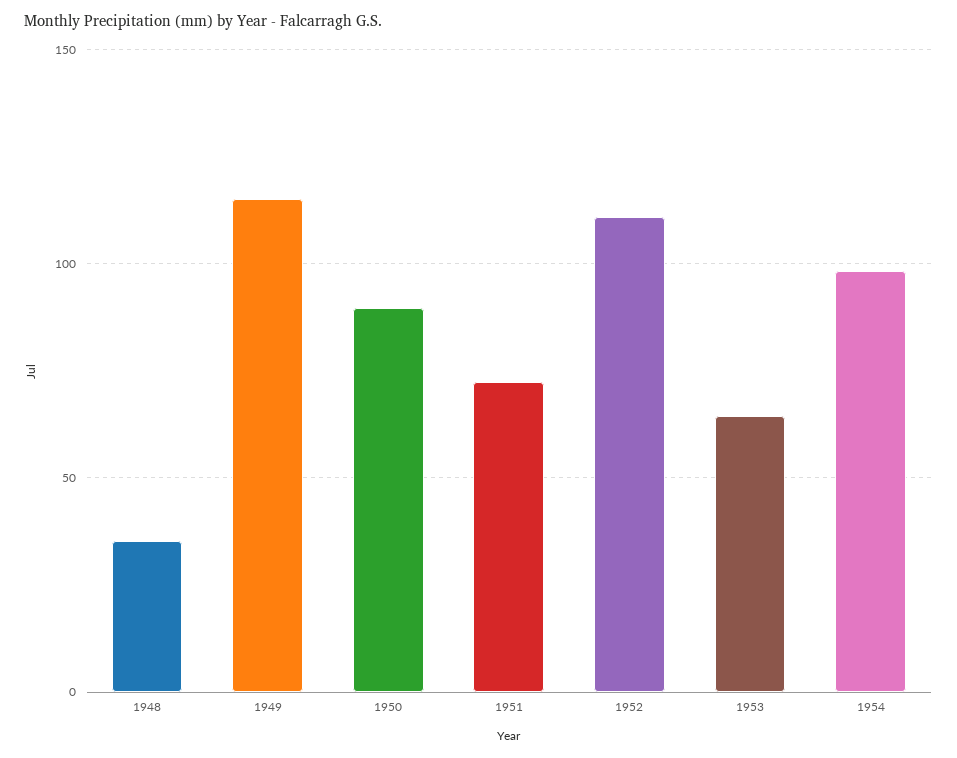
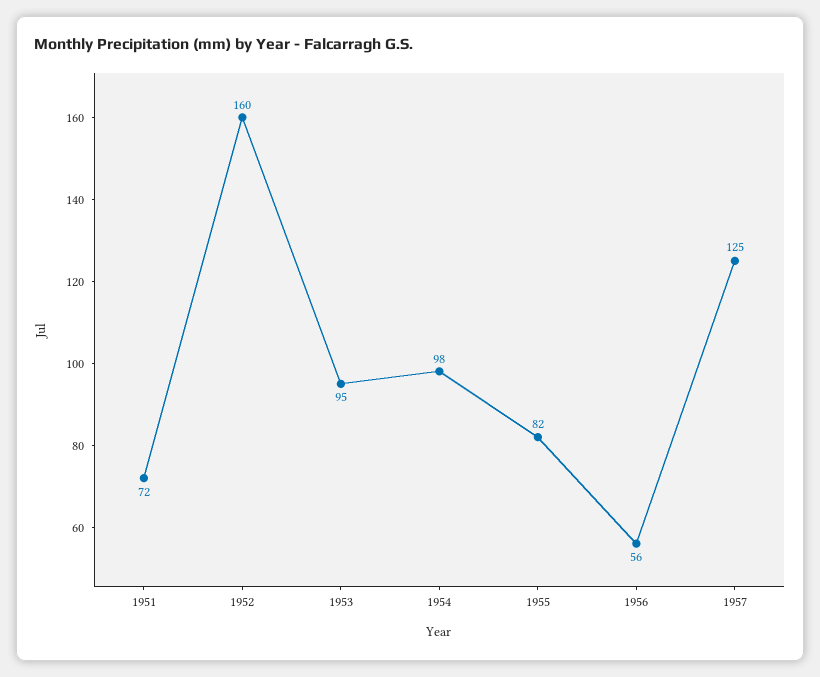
1948: 35 -> none
1949: 115 -> none
1950: 90 -> none
1952: 110 -> 160
1953: 65 -> 95
1955: none -> 82
1956: none -> 56
1957: none -> 125

